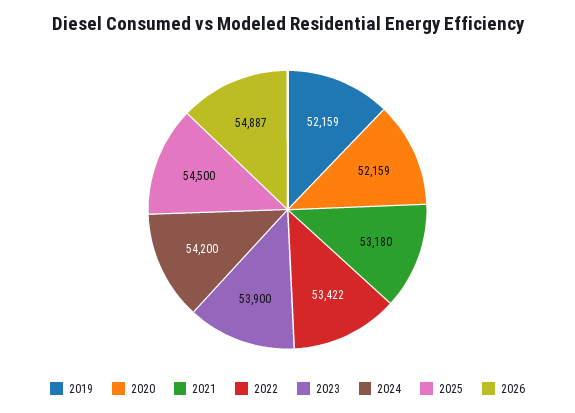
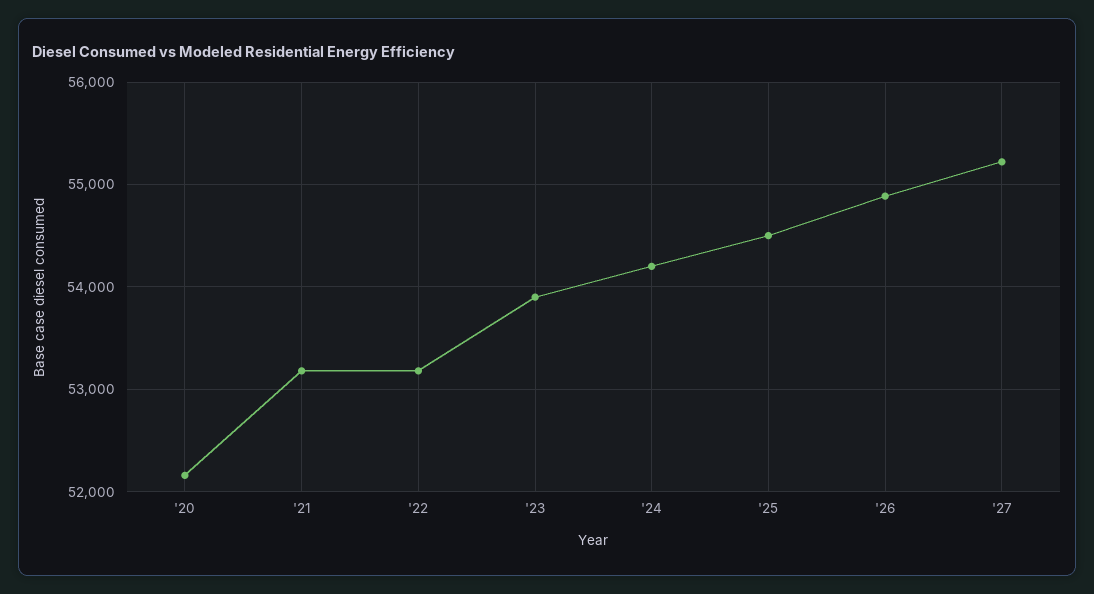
2019: 52159 -> none
2022: 53422 -> 53200
'27: none -> 55200

